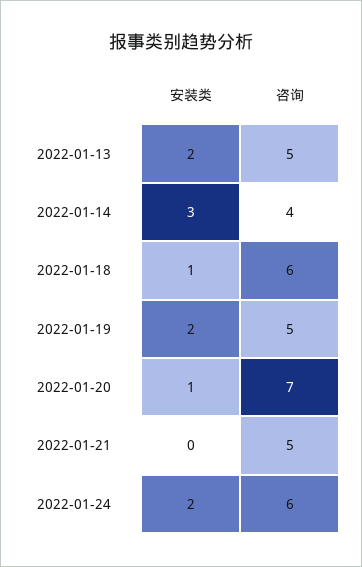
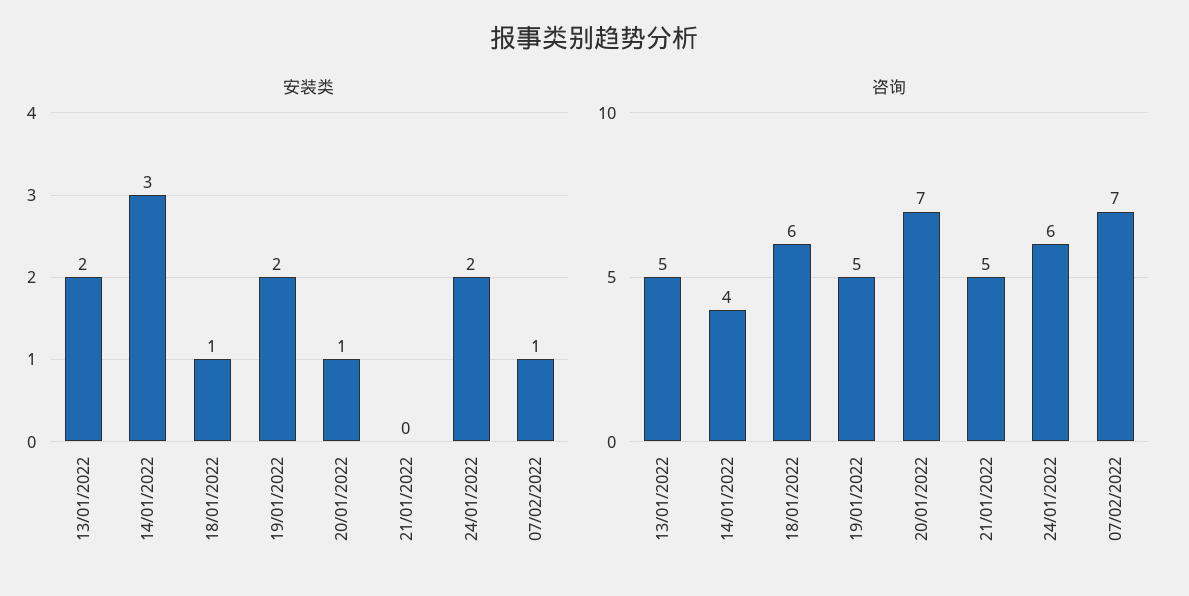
安装类, 07/02/2022: none -> 1
咨询, 07/02/2022: none -> 7

